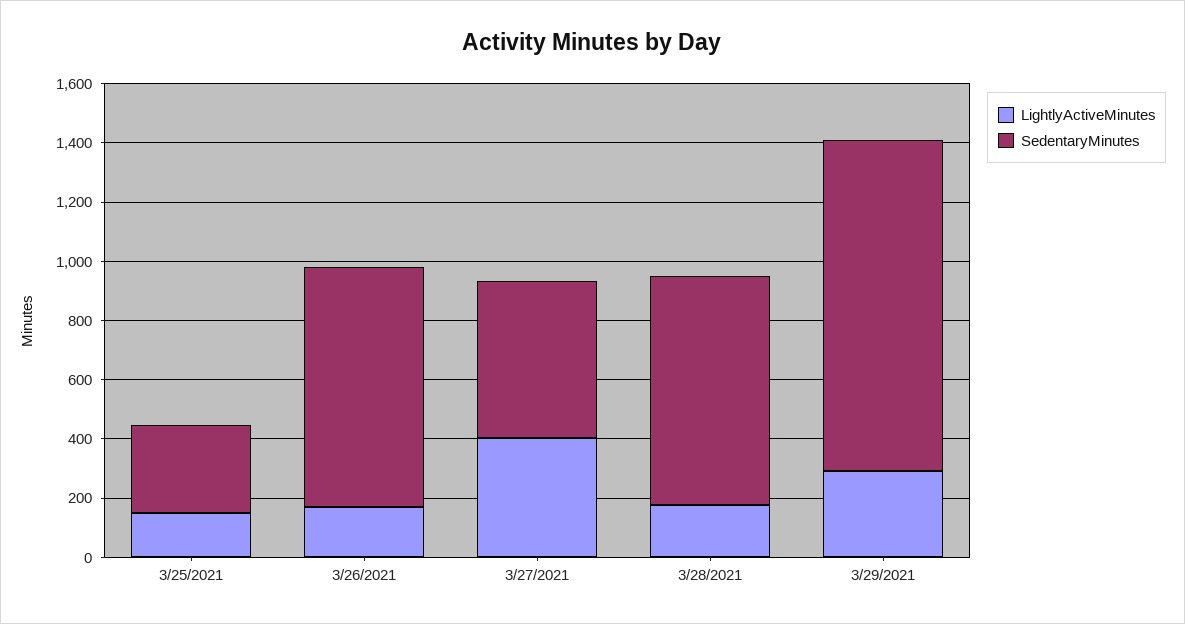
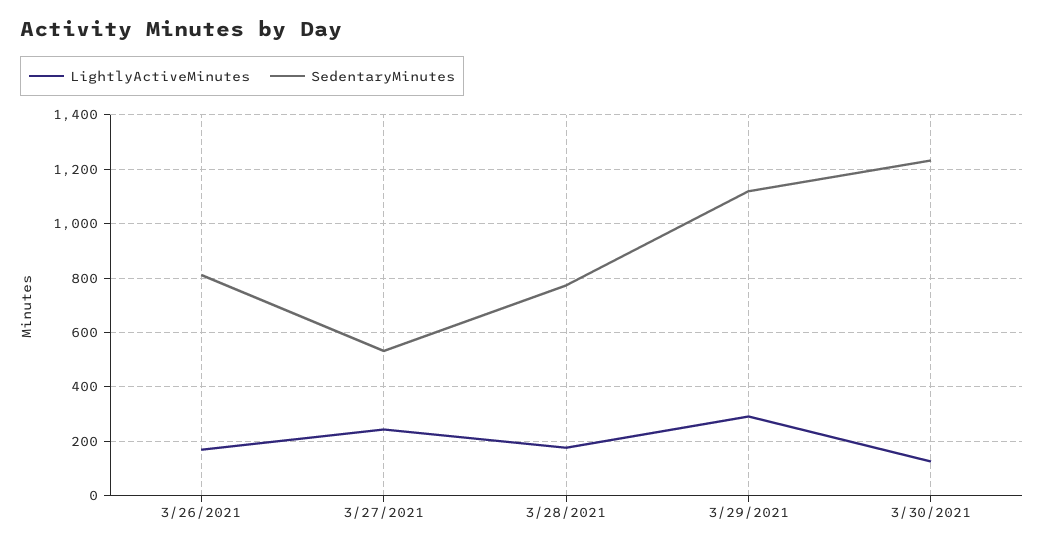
LightlyActiveMinutes, 3/25/2021: 150 -> none
SedentaryMinutes, 3/25/2021: 300 -> none
LightlyActiveMinutes, 3/27/2021: 400 -> 250
LightlyActiveMinutes, 3/30/2021: none -> 125
SedentaryMinutes, 3/30/2021: none -> 1225

